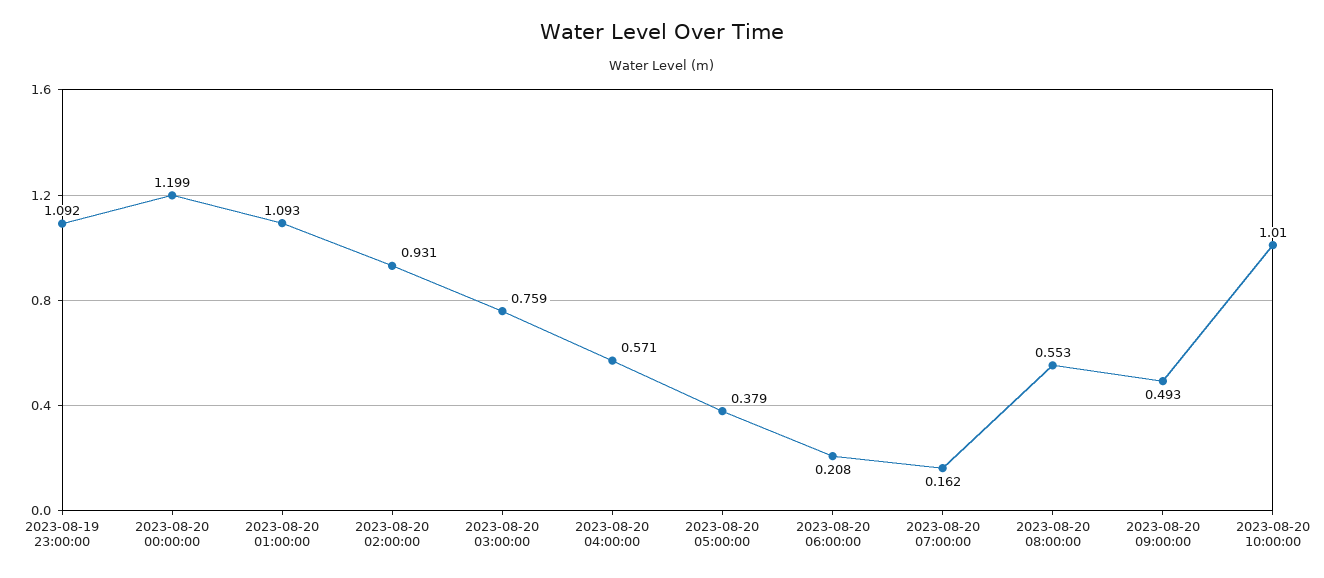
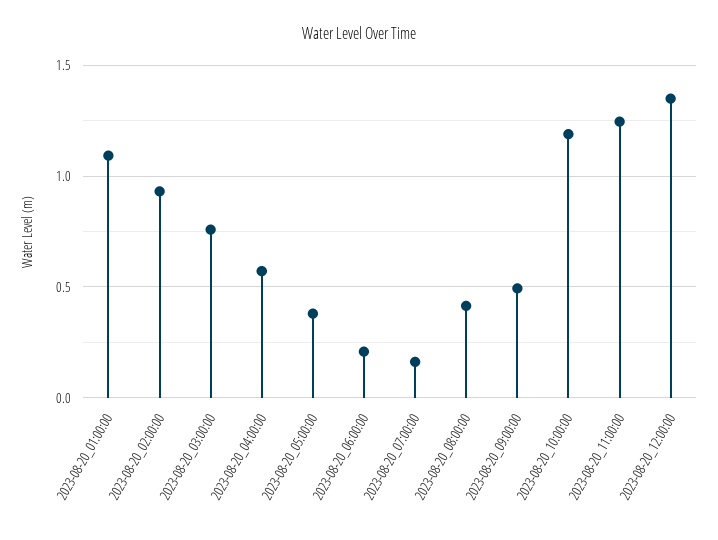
2023-08-19 23:00:00: 1.092 -> none
2023-08-20 00:00:00: 1.199 -> none
2023-08-20 08:00:00: 0.553 -> 0.4
2023-08-20 10:00:00: 1.01 -> 1.2
2023-08-20_11:00:00: none -> 1.25
2023-08-20_12:00:00: none -> 1.35

